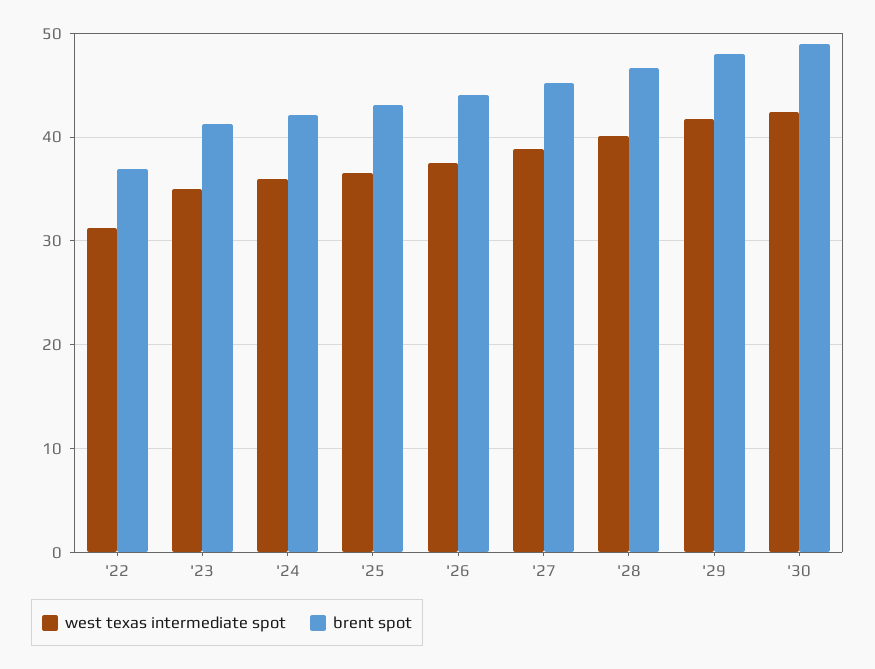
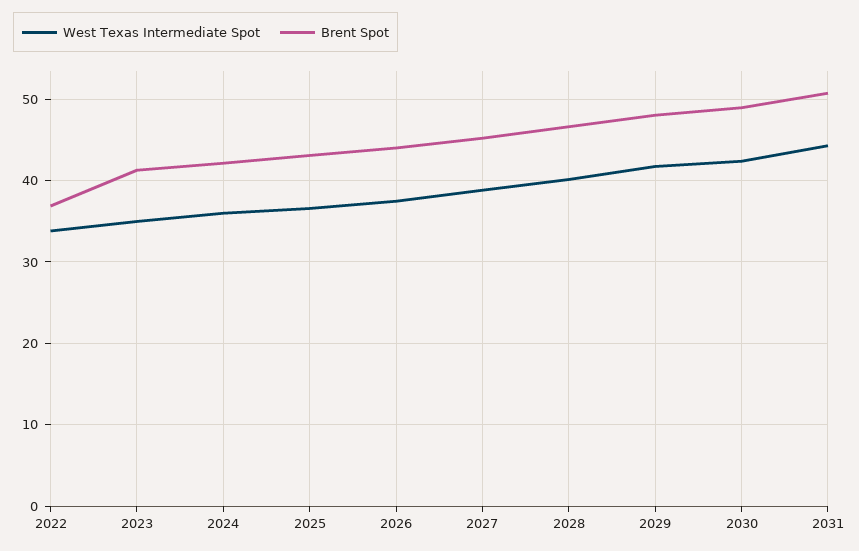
west texas intermediate spot, '22: 31 -> 34
west texas intermediate spot, 2031: none -> 44
brent spot, 2031: none -> 51

